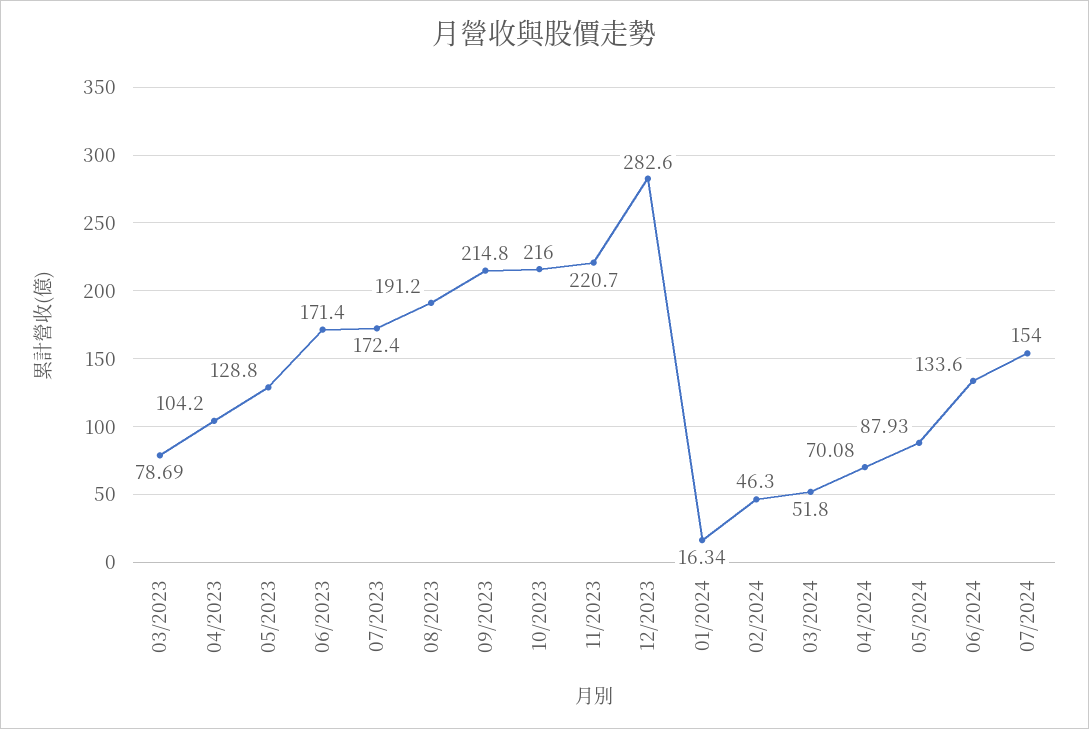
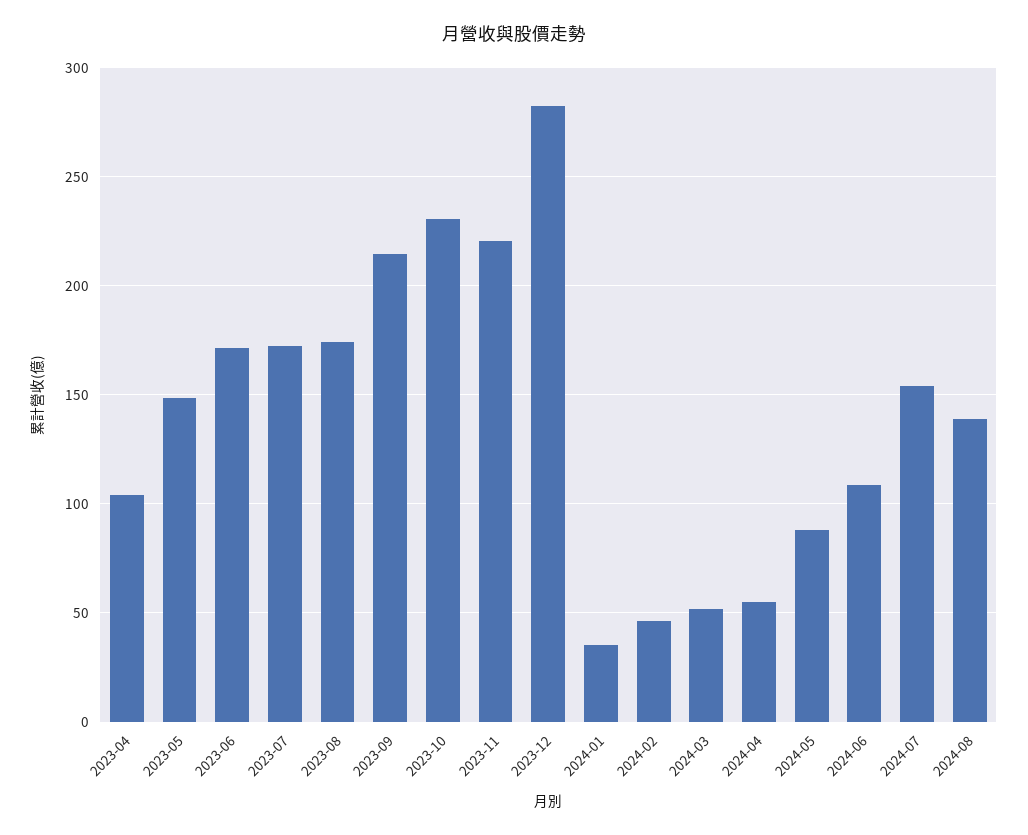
03/2023: 78.69 -> none
05/2023: 128.8 -> 150
08/2023: 191.2 -> 175
10/2023: 216 -> 230
01/2024: 16.34 -> 35
04/2024: 70.08 -> 55
06/2024: 133.6 -> 110
2024-08: none -> 140

